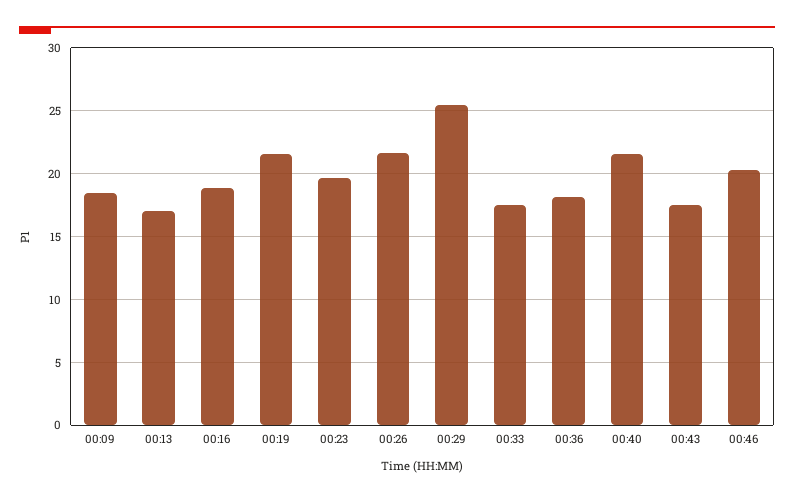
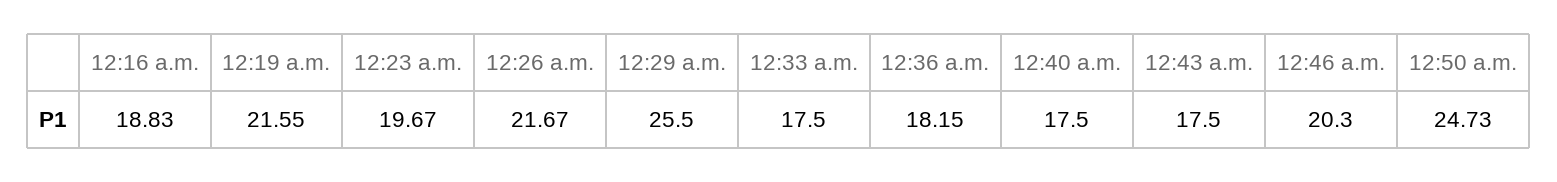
00:09: 18.5 -> none
00:13: 17 -> none
00:40: 21.5 -> 17.5
12:50 a.m.: none -> 24.73

